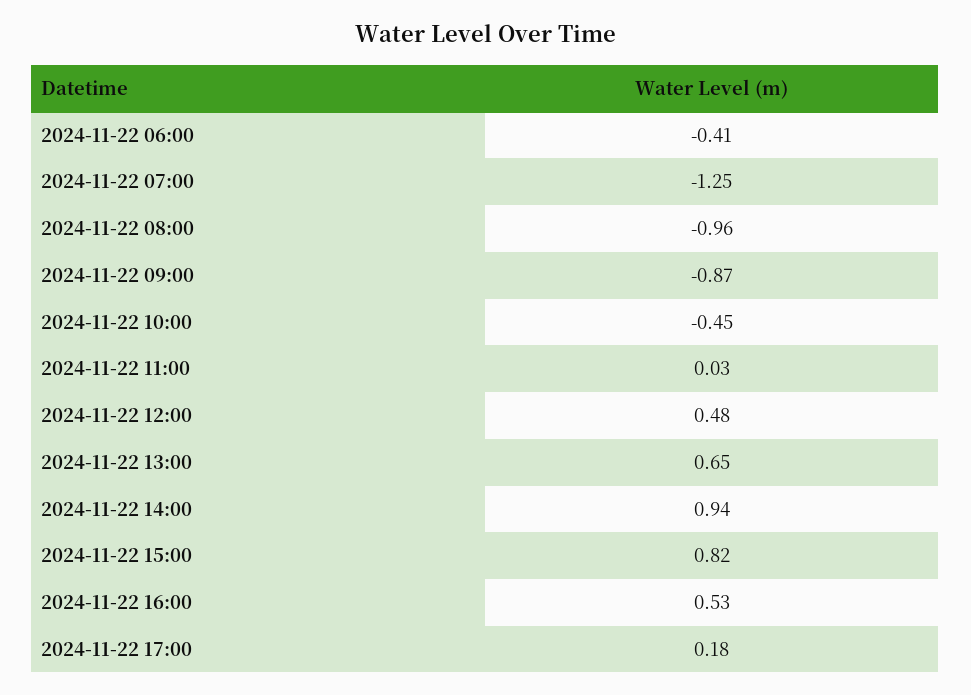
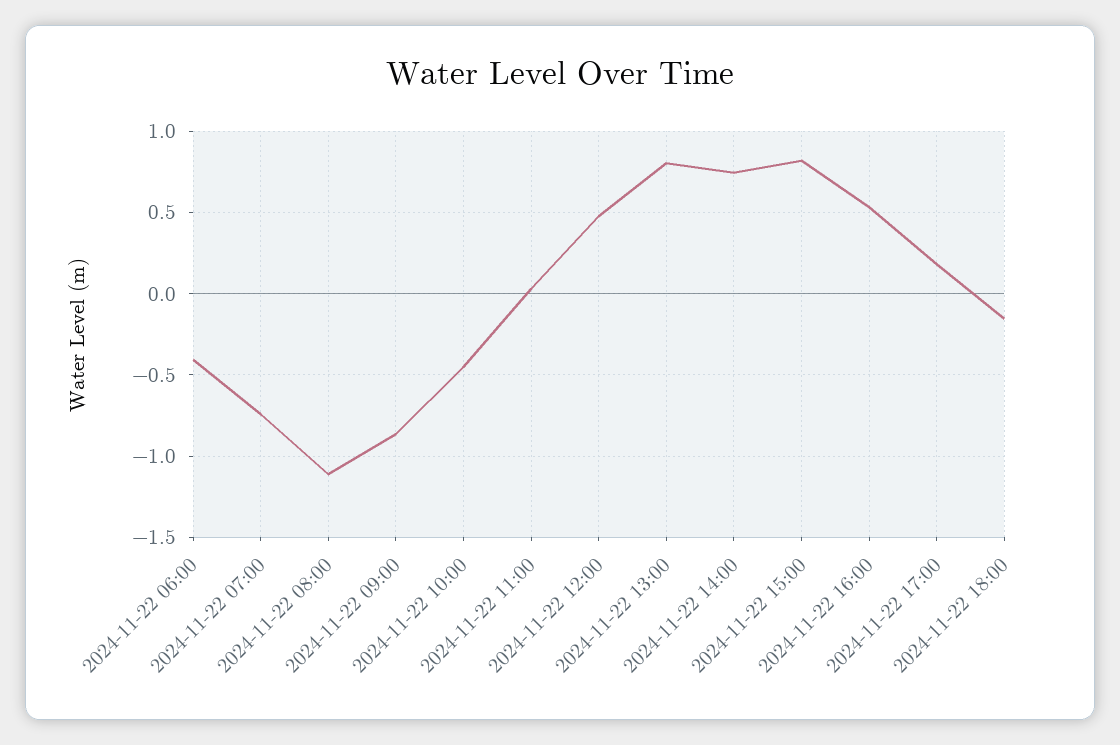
2024-11-22 07:00: -1.25 -> -0.75
2024-11-22 08:00: -0.96 -> -1.1
2024-11-22 13:00: 0.65 -> 0.8
2024-11-22 14:00: 0.94 -> 0.75
2024-11-22 18:00: none -> -0.15

